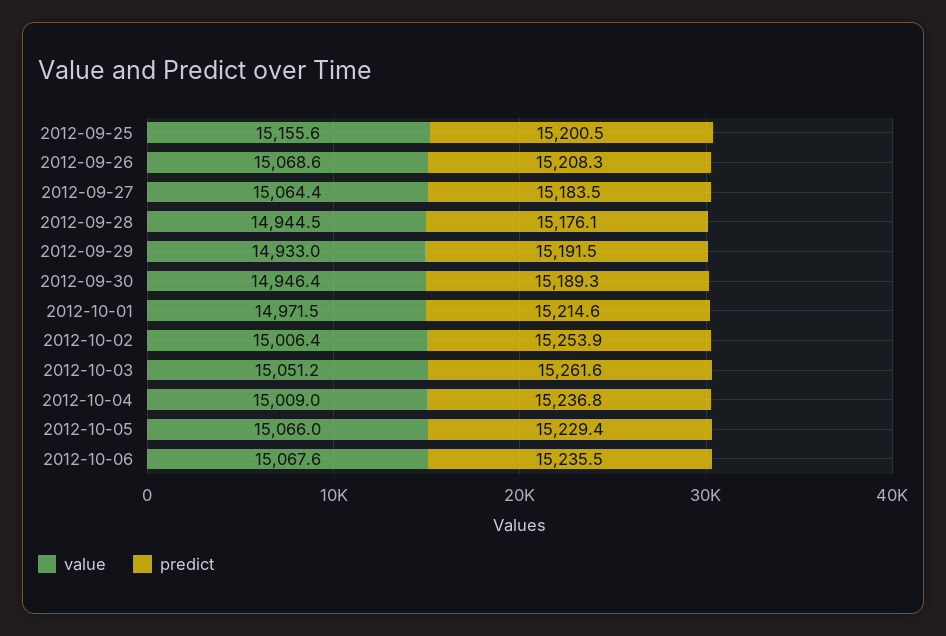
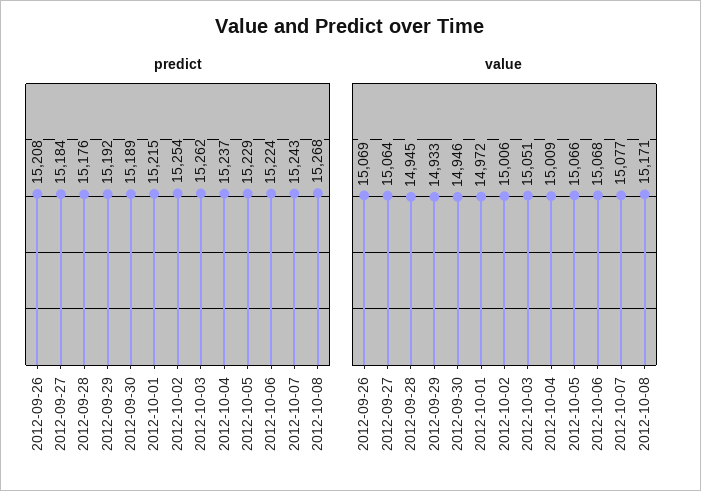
value, 2012-09-25: 15155.6 -> none
predict, 2012-09-25: 15200.5 -> none
predict, 2012-10-06: 15235.5 -> 15224
predict, 2012-10-07: none -> 15243
predict, 2012-10-08: none -> 15268
value, 2012-10-07: none -> 15077
value, 2012-10-08: none -> 15171

